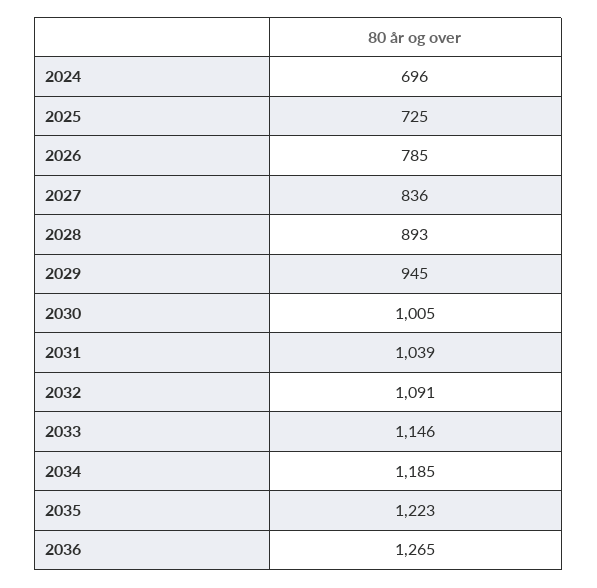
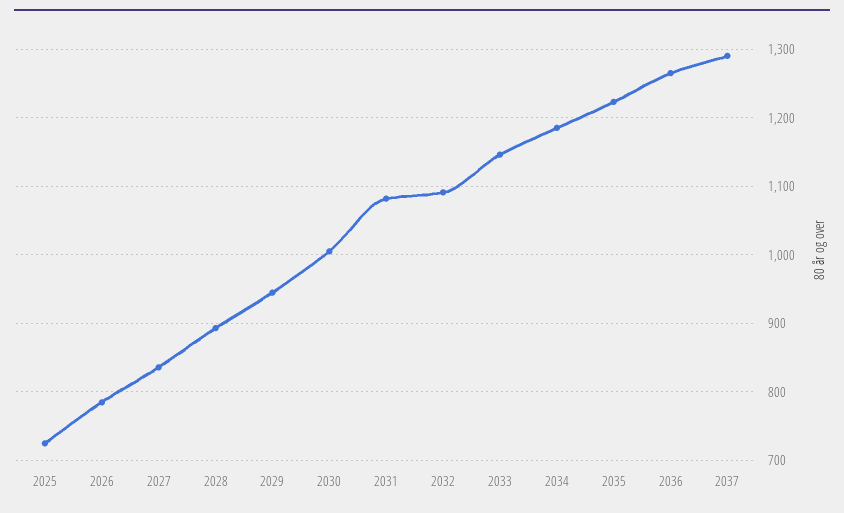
2024: 696 -> none
2031: 1039 -> 1080
2037: none -> 1290

